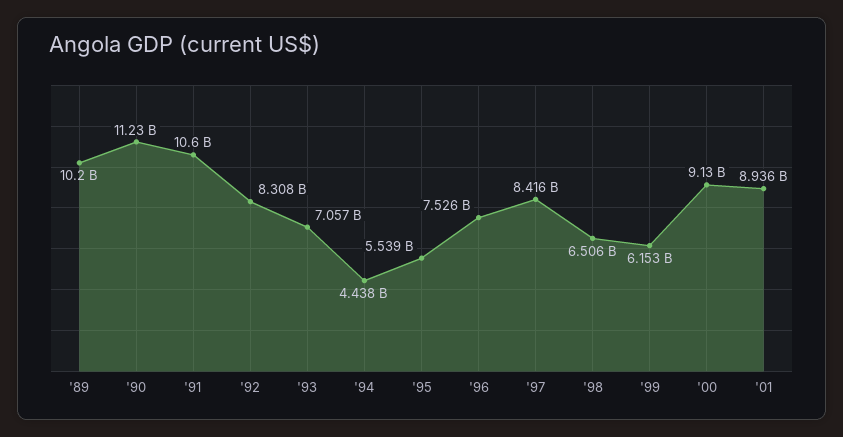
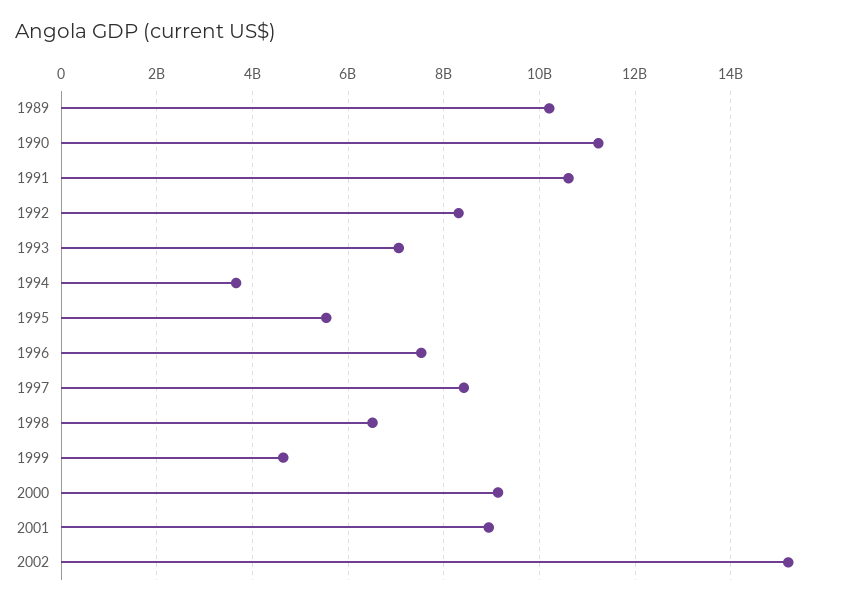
'94: 4438000000 -> 3600000000
'99: 6153000000 -> 4600000000
2002: none -> 15200000000

